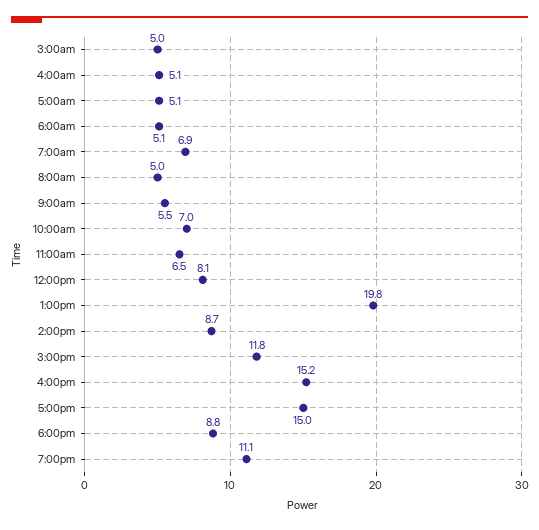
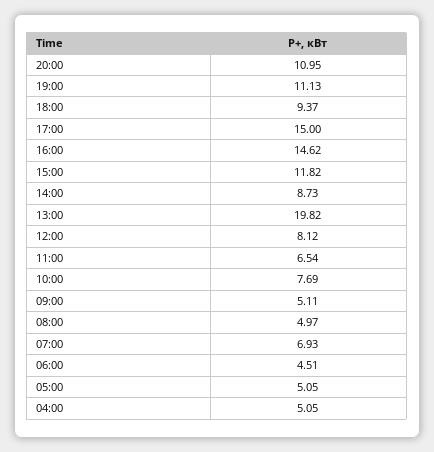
3:00am: 5 -> none
6:00am: 5.1 -> 4.51
9:00am: 5.5 -> 5.11
10:00am: 7 -> 7.69
4:00pm: 15.2 -> 14.62
6:00pm: 8.8 -> 9.37
20:00: none -> 10.95

